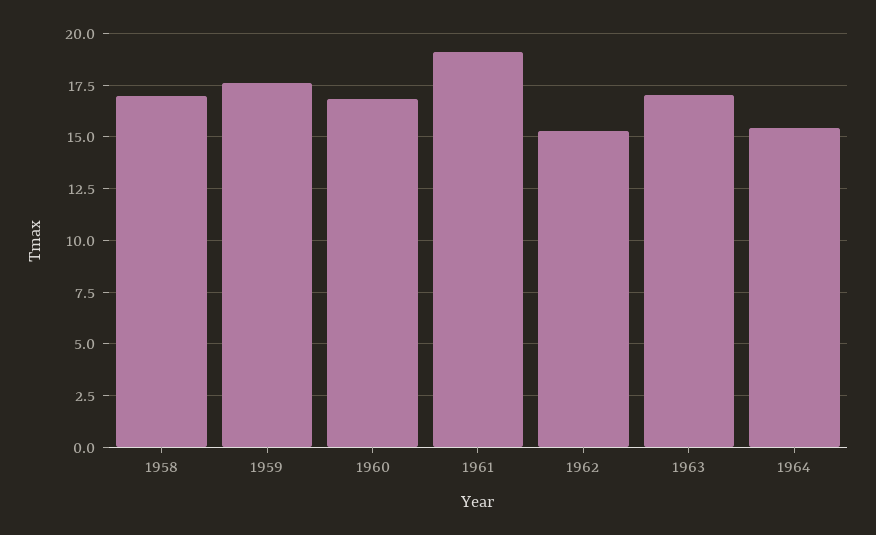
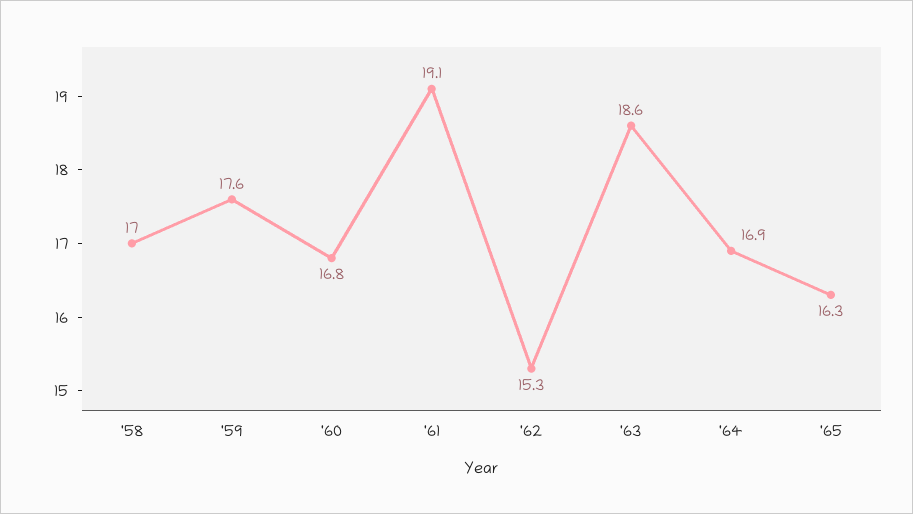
1963: 17 -> 18.6
1964: 15.5 -> 16.9
'65: none -> 16.3

